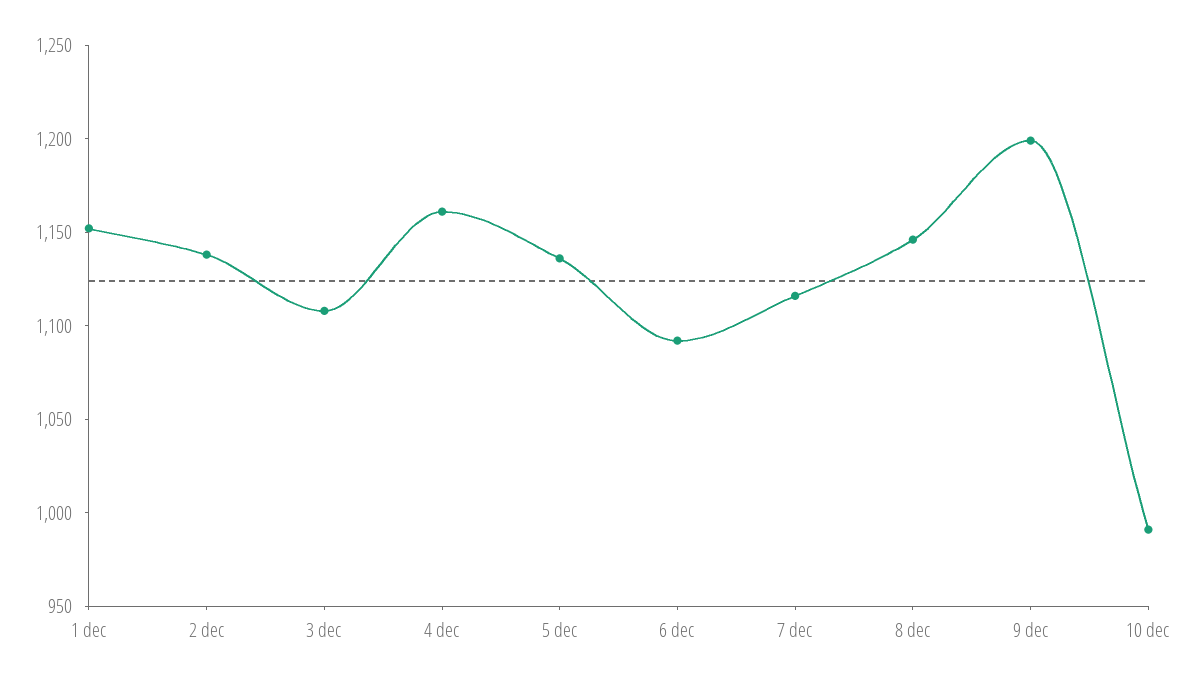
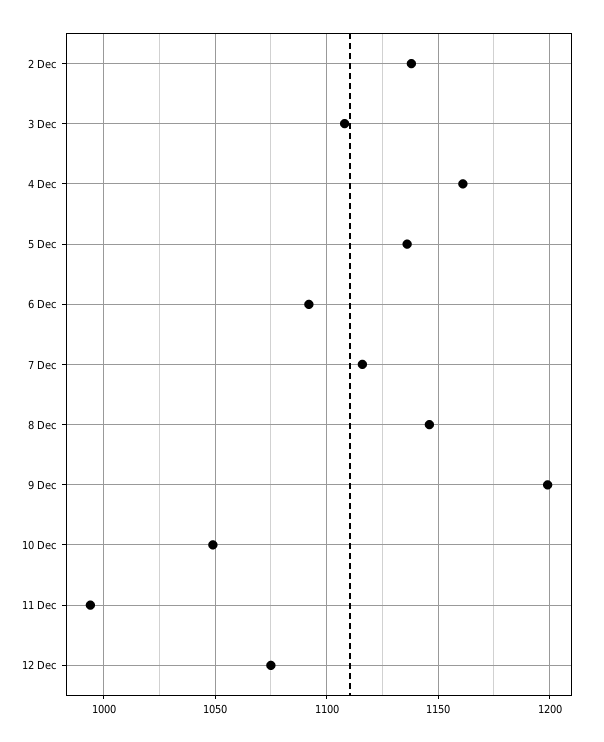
1 dec: 1150 -> none
10 dec: 990 -> 1050
11 Dec: none -> 995
12 Dec: none -> 1075

